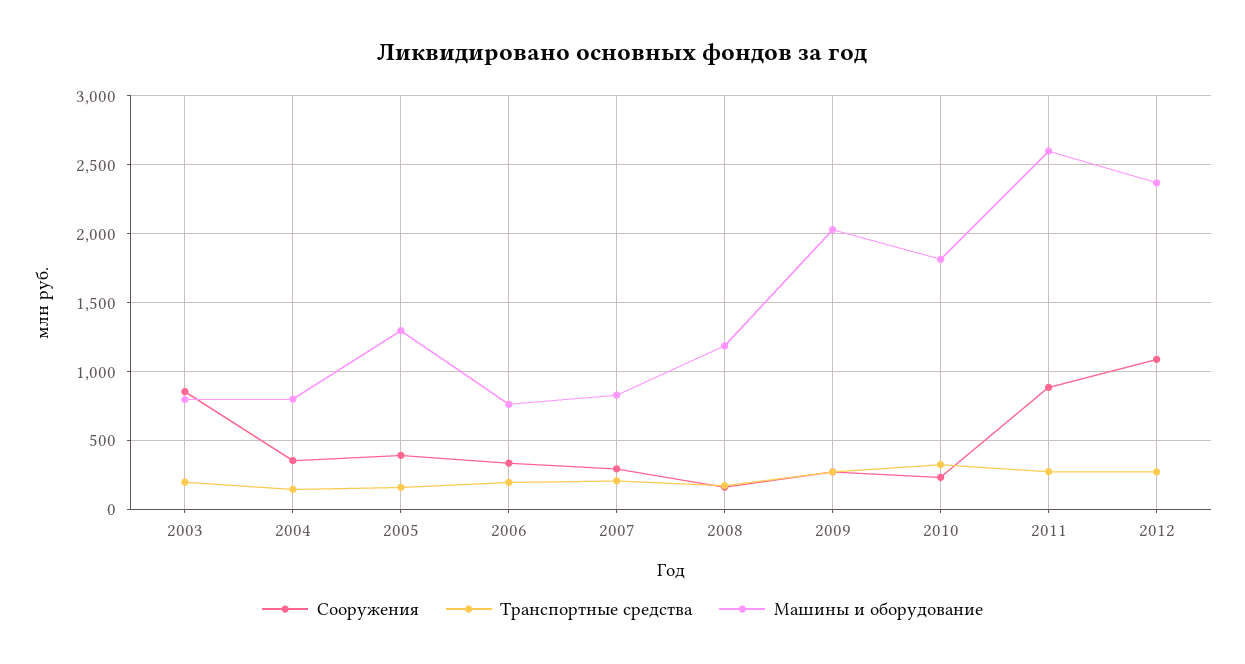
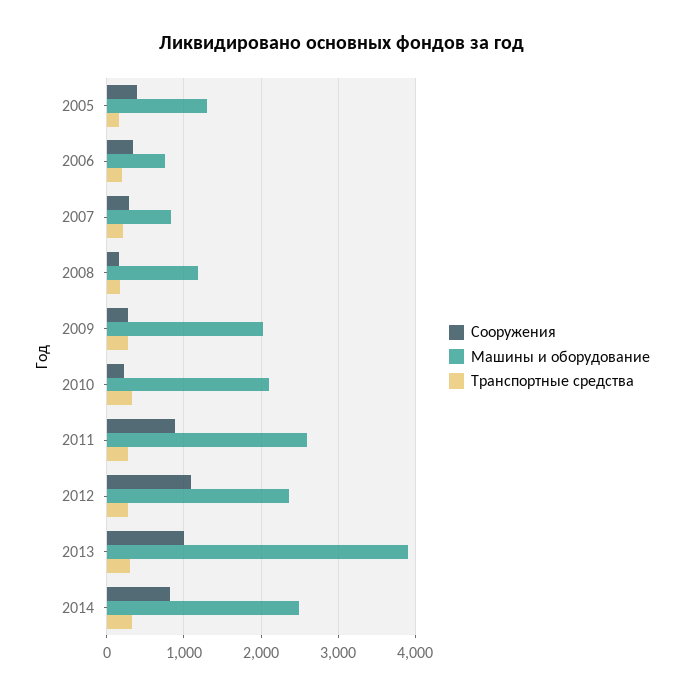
Сооружения, 2003: 850 -> none
Транспортные средства, 2003: 200 -> none
Машины и оборудование, 2003: 800 -> none
Сооружения, 2004: 350 -> none
Транспортные средства, 2004: 150 -> none
Машины и оборудование, 2004: 800 -> none
Машины и оборудование, 2010: 1800 -> 2100
Сооружения, 2013: none -> 1000
Машины и оборудование, 2013: none -> 3900
Транспортные средства, 2013: none -> 300
Сооружения, 2014: none -> 800
Машины и оборудование, 2014: none -> 2500
Транспортные средства, 2014: none -> 300

